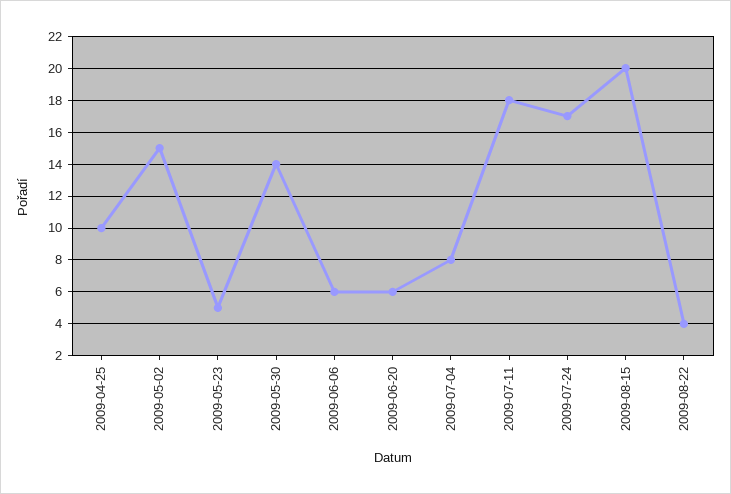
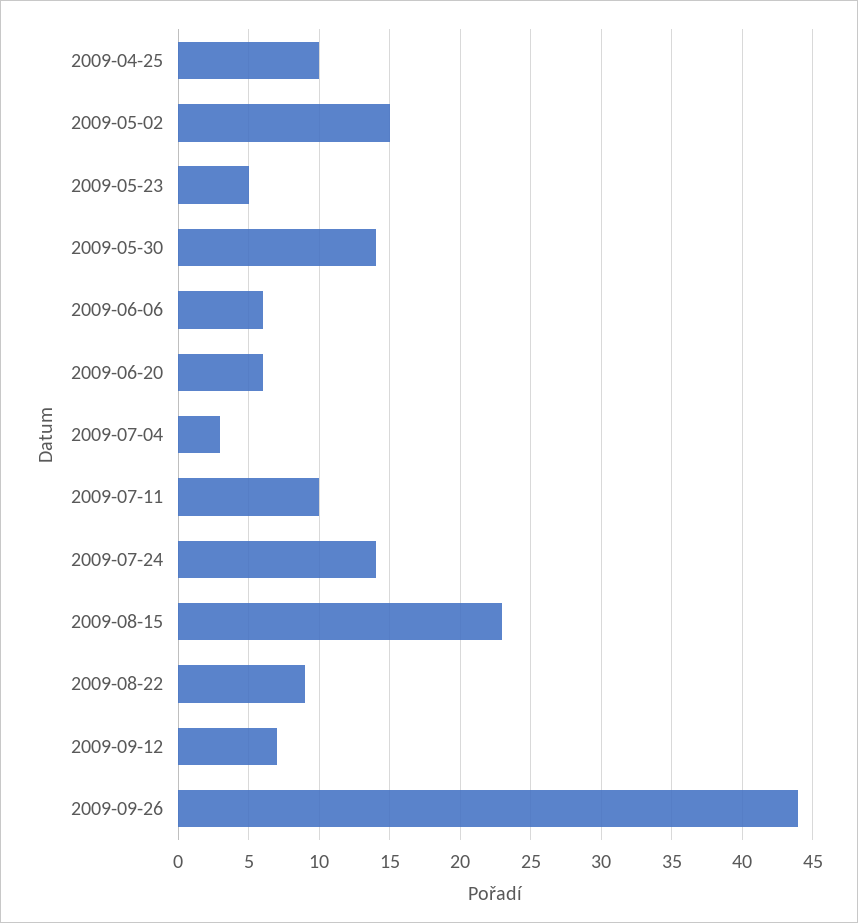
2009-07-04: 8 -> 3
2009-07-11: 18 -> 10
2009-07-24: 17 -> 14
2009-08-15: 20 -> 23
2009-08-22: 4 -> 9
2009-09-12: none -> 7
2009-09-26: none -> 44

